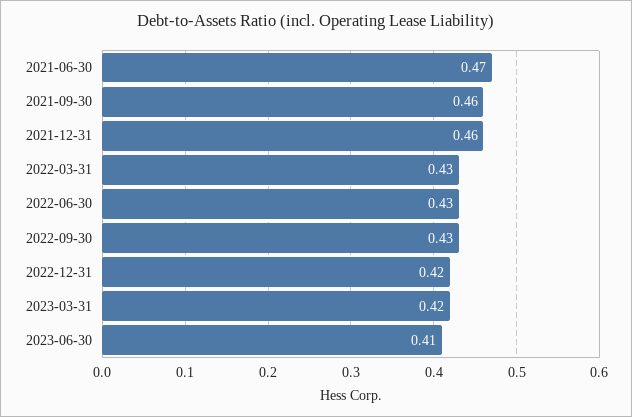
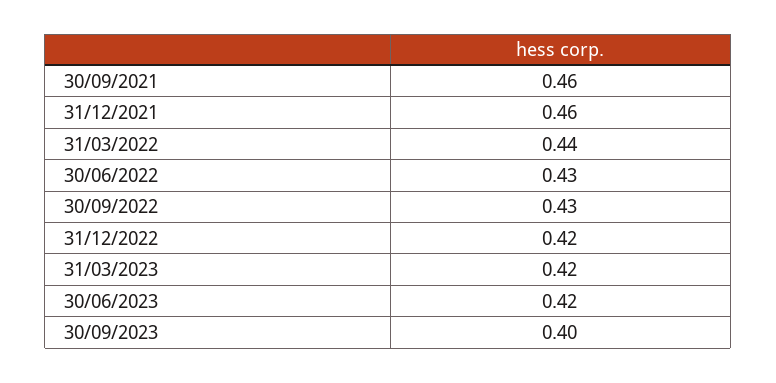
2021-06-30: 0.47 -> none
2022-03-31: 0.43 -> 0.44
2023-06-30: 0.41 -> 0.42
30/09/2023: none -> 0.4

